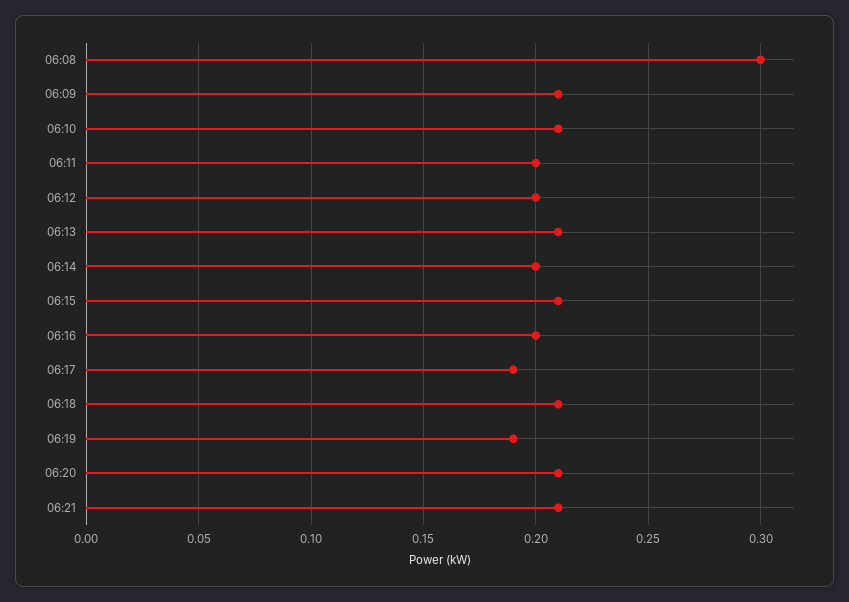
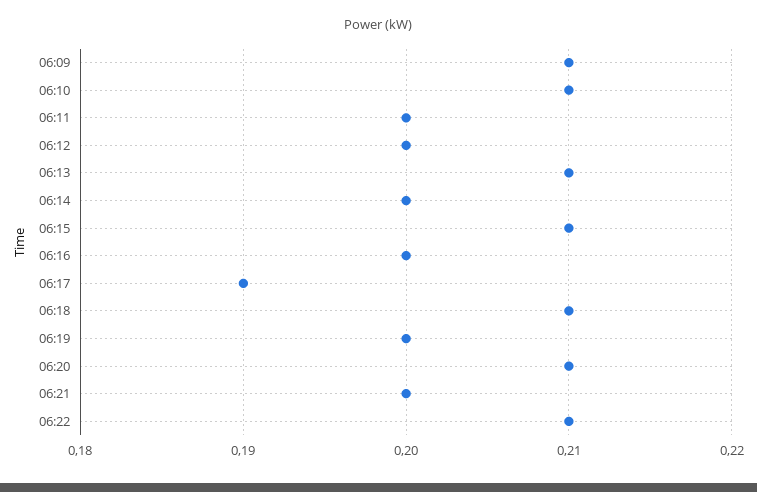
06:08: 0.3 -> none
06:19: 0.19 -> 0.2
06:21: 0.21 -> 0.2
06:22: none -> 0.21

